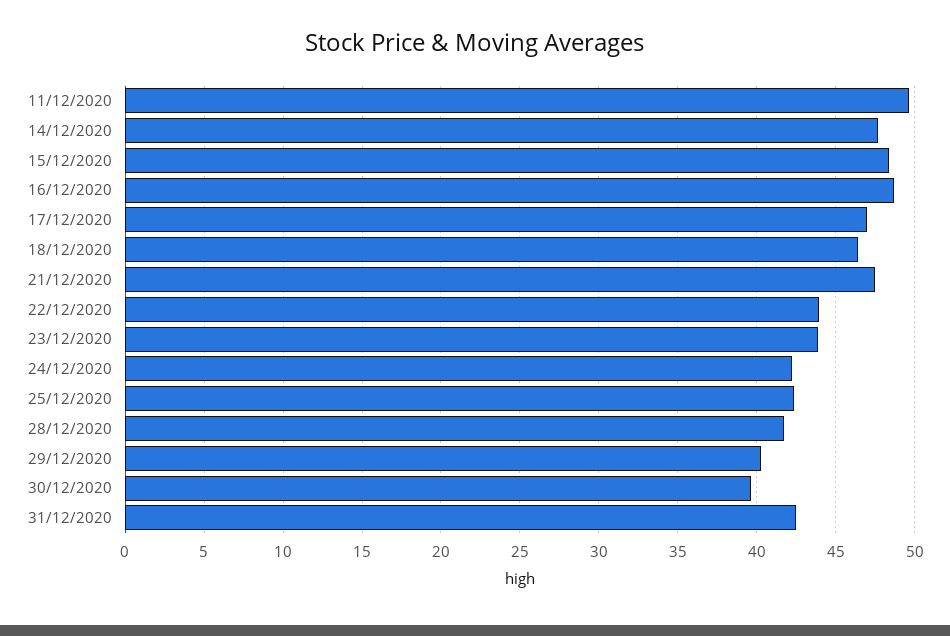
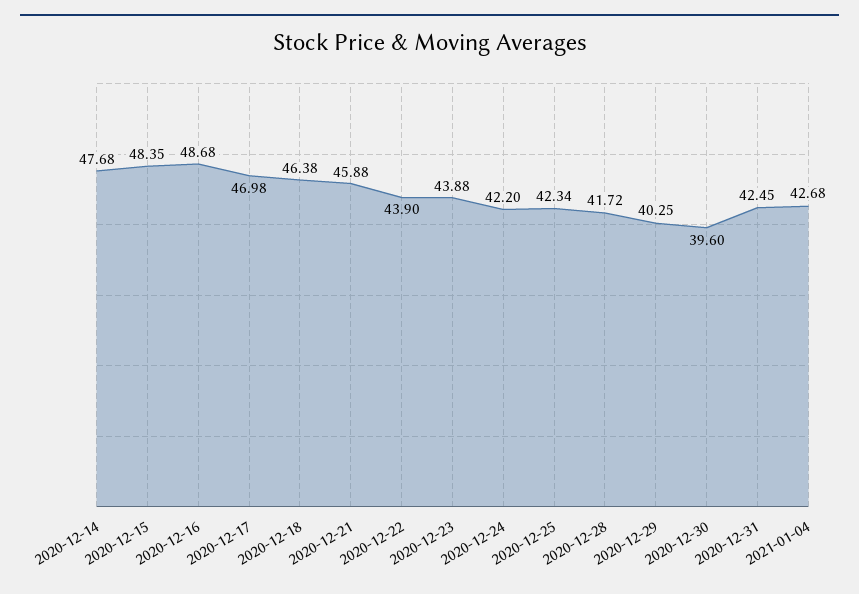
11/12/2020: 49.5 -> none
21/12/2020: 47.5 -> 45.88
2021-01-04: none -> 42.68

